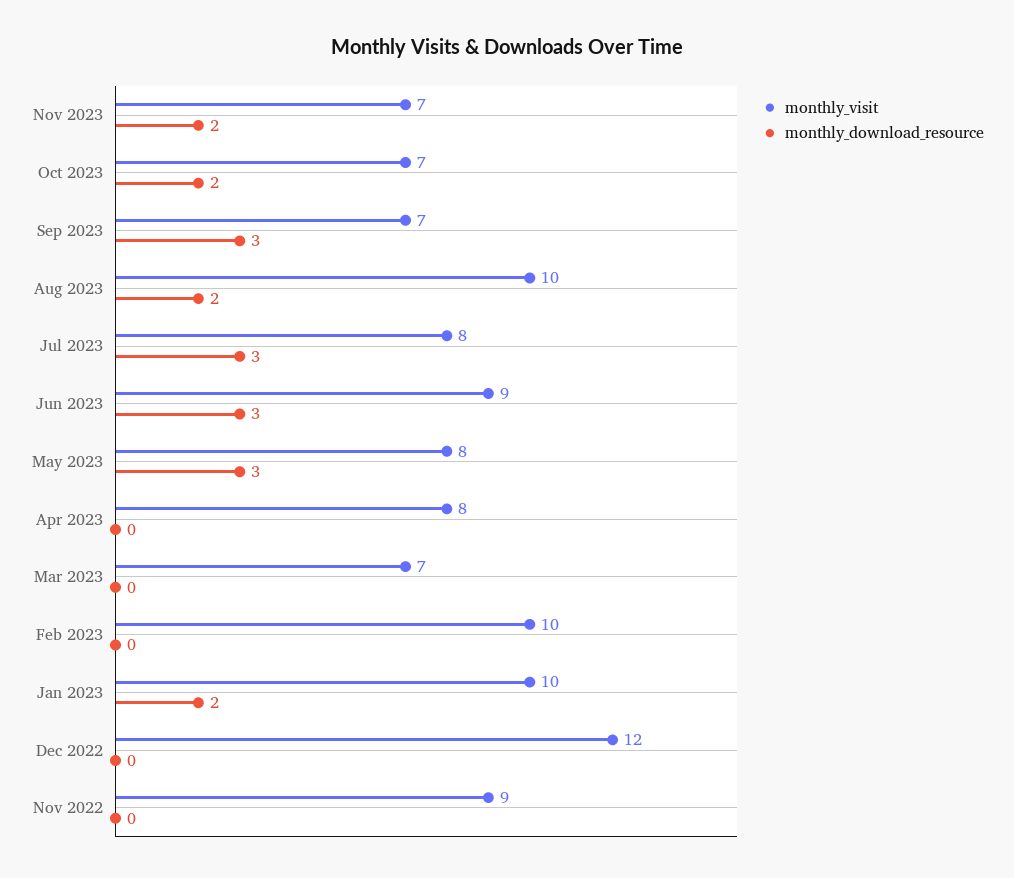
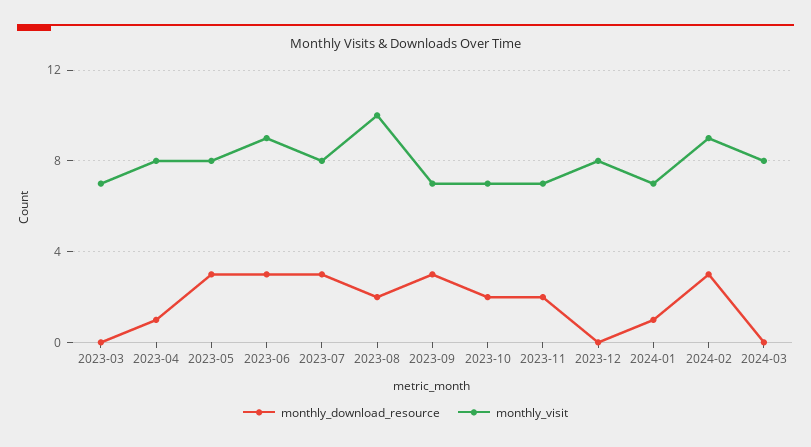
monthly_download_resource, Apr 2023: 0 -> 1
monthly_visit, Feb 2023: 10 -> none
monthly_download_resource, Feb 2023: 0 -> none
monthly_visit, Jan 2023: 10 -> none
monthly_download_resource, Jan 2023: 2 -> none
monthly_visit, Dec 2022: 12 -> none
monthly_download_resource, Dec 2022: 0 -> none
monthly_visit, Nov 2022: 9 -> none
monthly_download_resource, Nov 2022: 0 -> none
monthly_download_resource, 2023-12: none -> 0
monthly_visit, 2023-12: none -> 8
monthly_download_resource, 2024-01: none -> 1
monthly_visit, 2024-01: none -> 7
monthly_download_resource, 2024-02: none -> 3
monthly_visit, 2024-02: none -> 9
monthly_download_resource, 2024-03: none -> 0
monthly_visit, 2024-03: none -> 8

